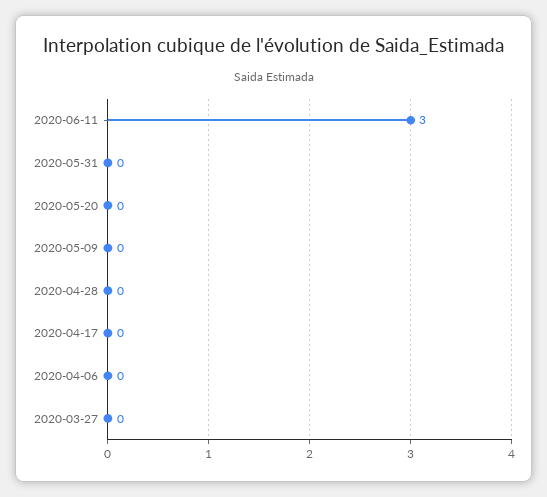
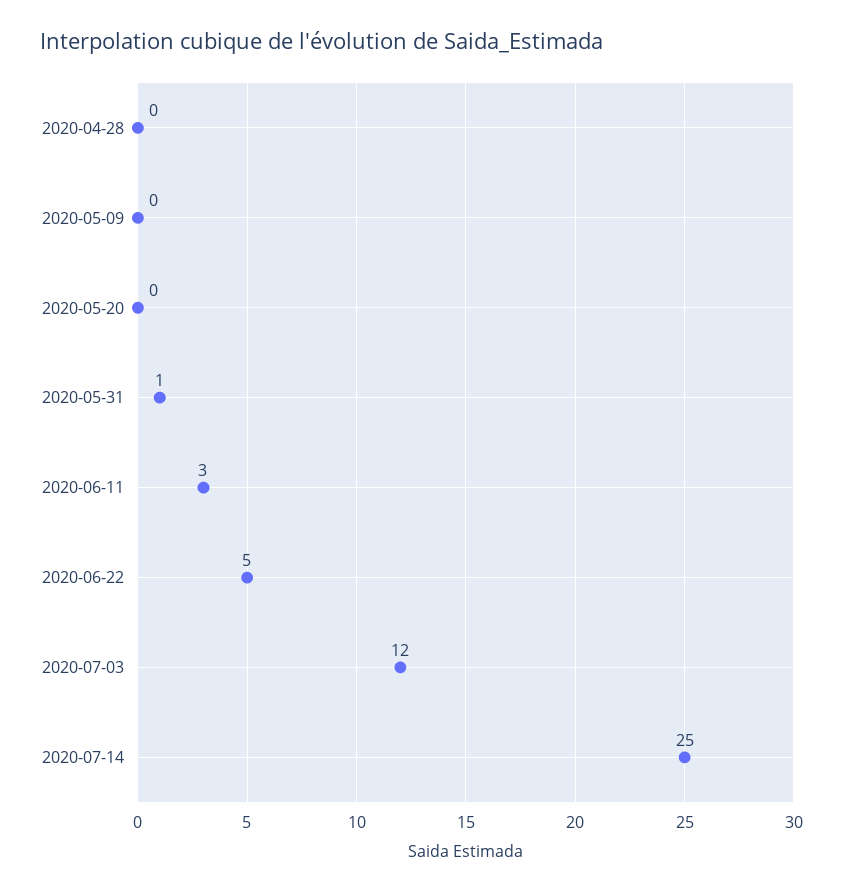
2020-05-31: 0 -> 1
2020-04-17: 0 -> none
2020-04-06: 0 -> none
2020-03-27: 0 -> none
2020-06-22: none -> 5
2020-07-03: none -> 12
2020-07-14: none -> 25

